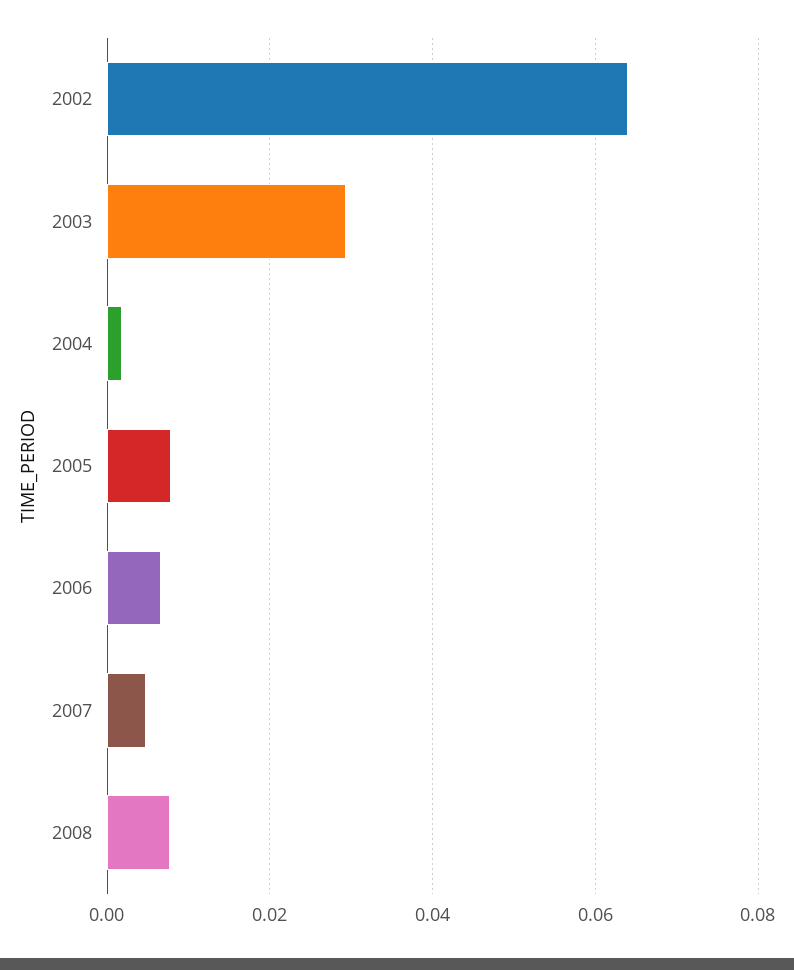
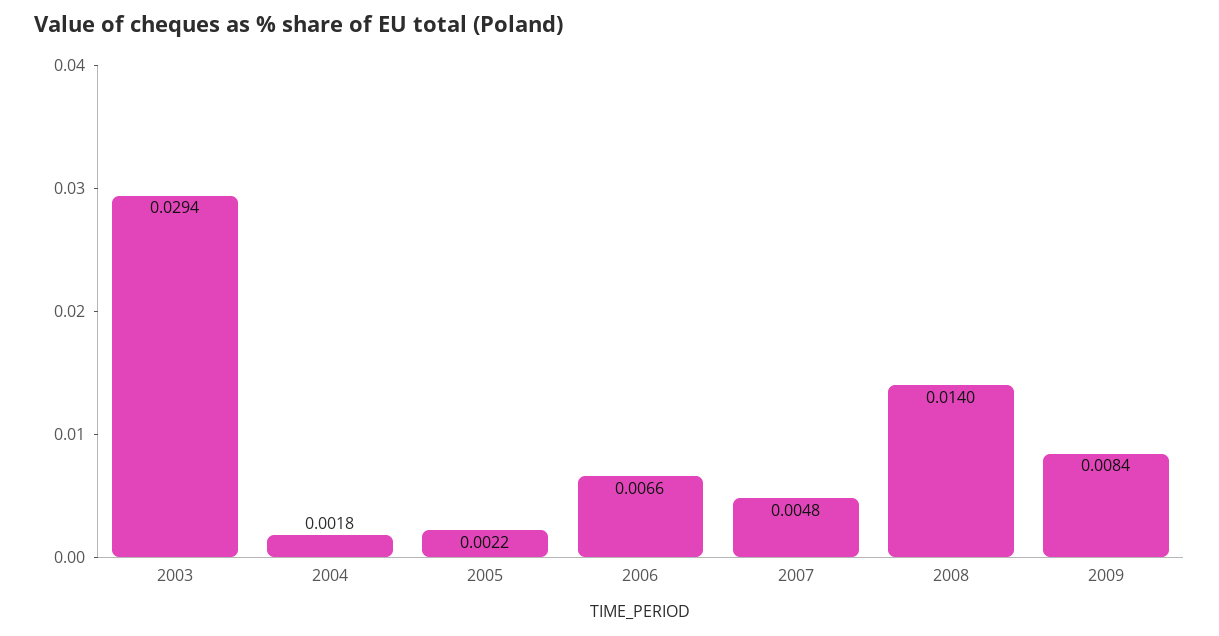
2002: 0.064 -> none
2005: 0.008 -> 0.0022
2008: 0.008 -> 0.014
2009: none -> 0.0084

